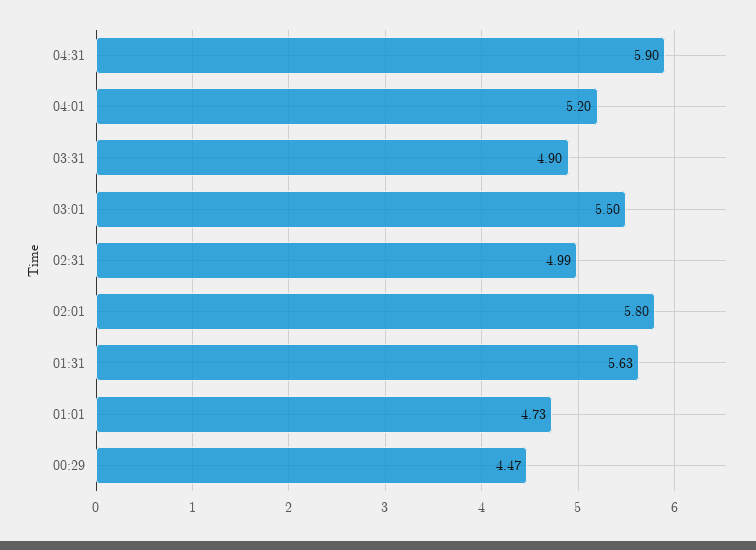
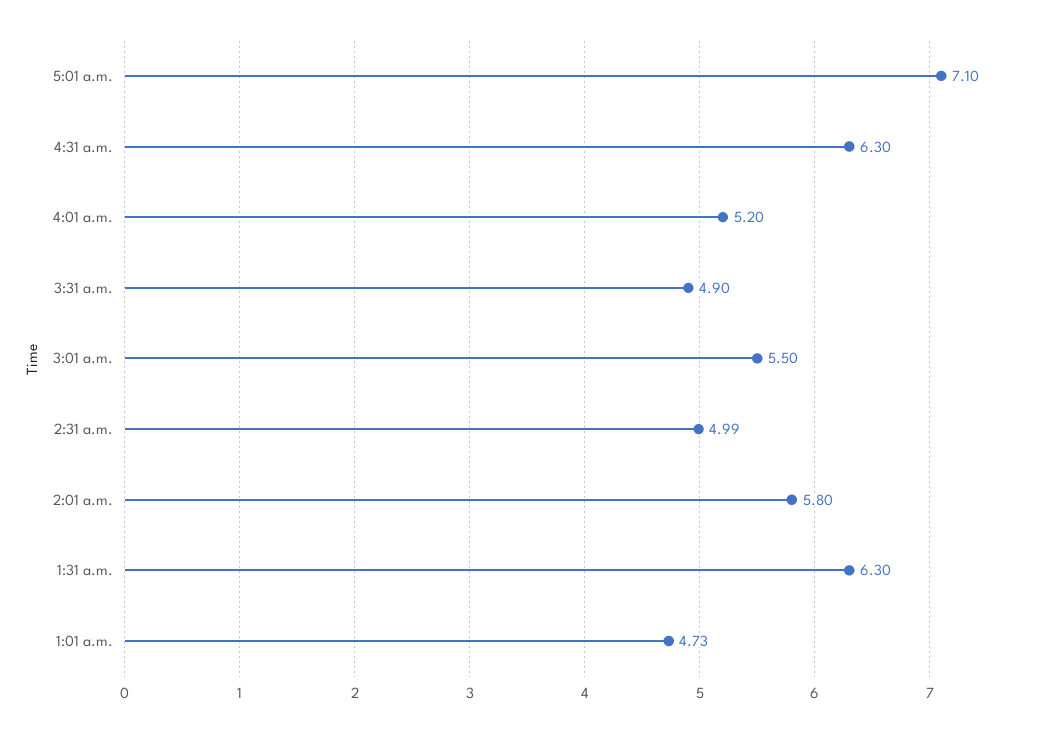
04:31: 5.9 -> 6.3
01:31: 5.63 -> 6.3
00:29: 4.47 -> none
5:01 a.m.: none -> 7.1

